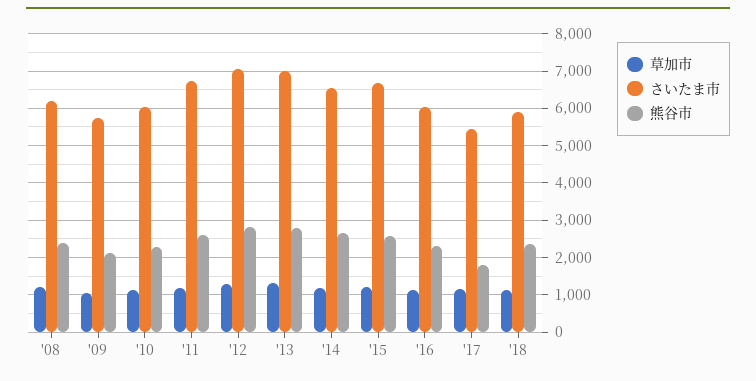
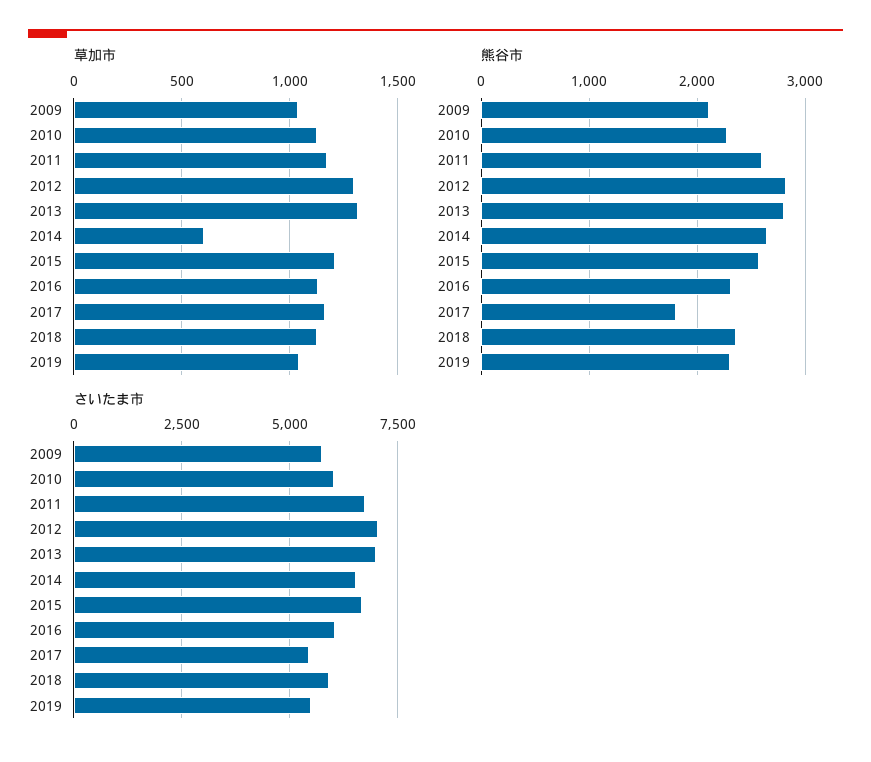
草加市, '08: 1200 -> none
さいたま市, '08: 6200 -> none
熊谷市, '08: 2400 -> none
草加市, '14: 1200 -> 600
草加市, 2019: none -> 1050
熊谷市, 2019: none -> 2300
さいたま市, 2019: none -> 5500

